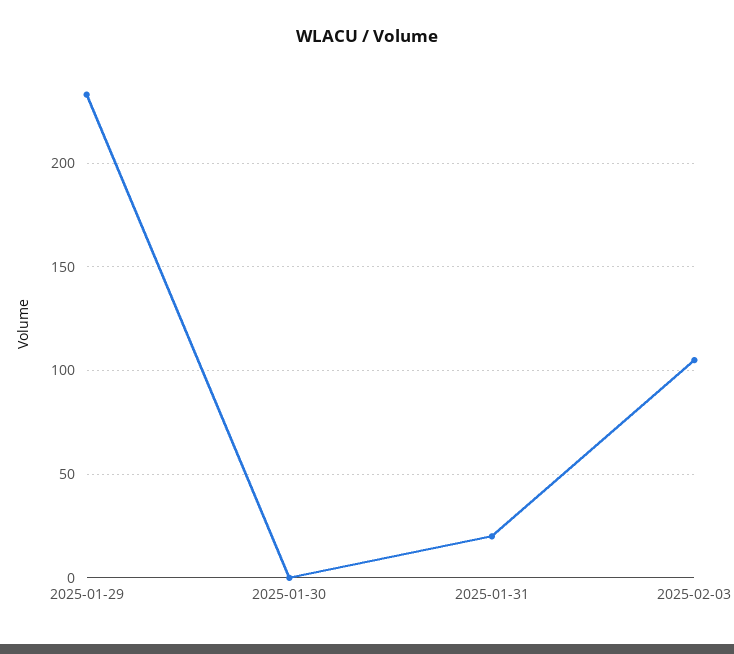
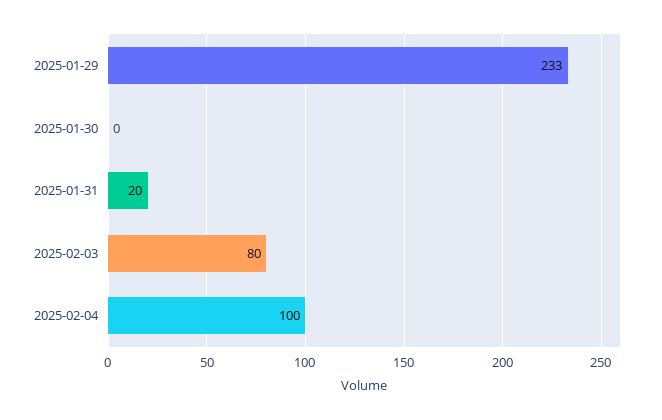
2025-02-03: 105 -> 80
2025-02-04: none -> 100

